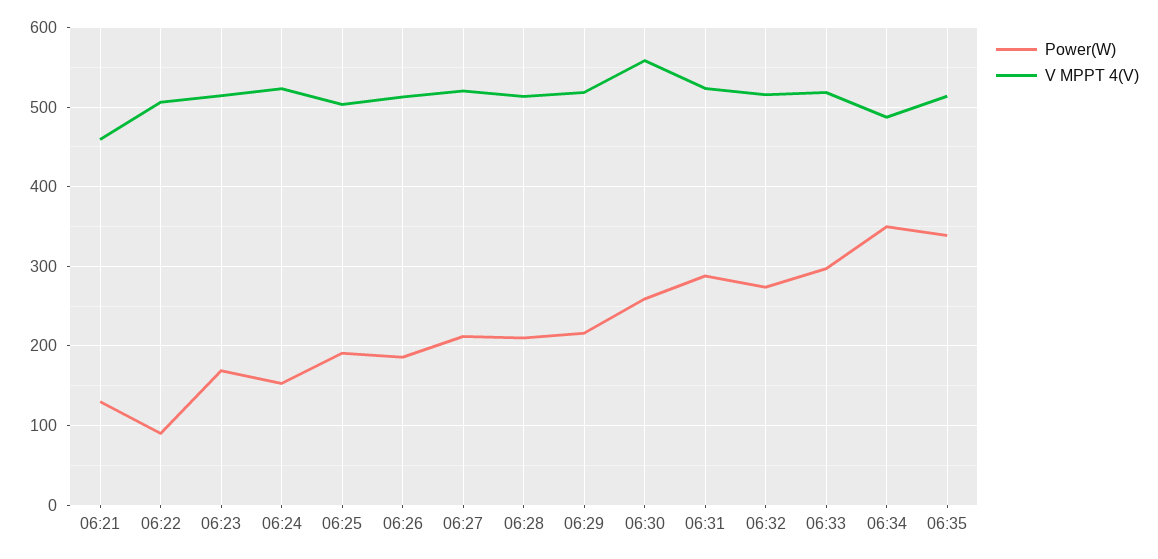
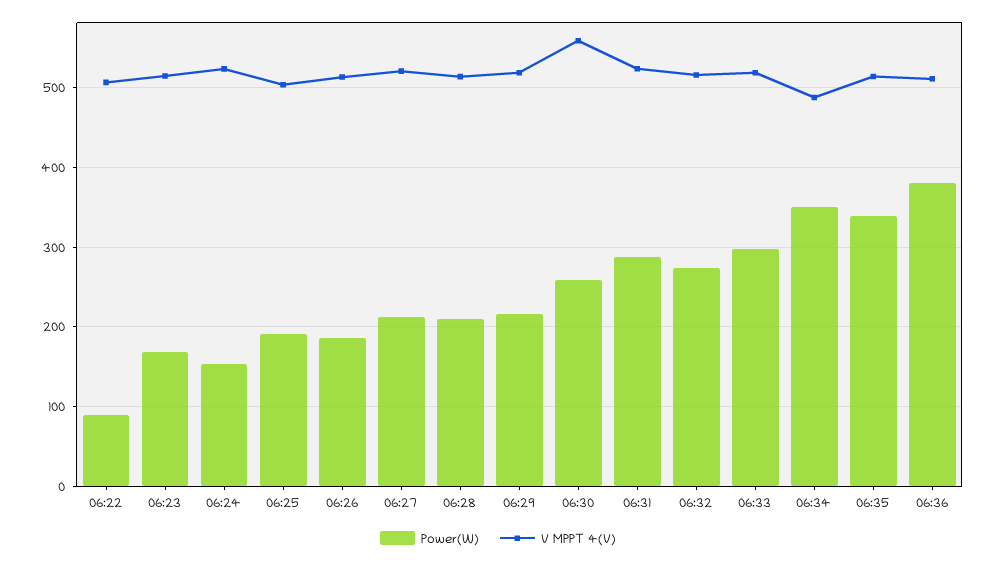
Power(W), 06:21: 130 -> none
V MPPT 4(V), 06:21: 460 -> none
Power(W), 06:36: none -> 380
V MPPT 4(V), 06:36: none -> 510

